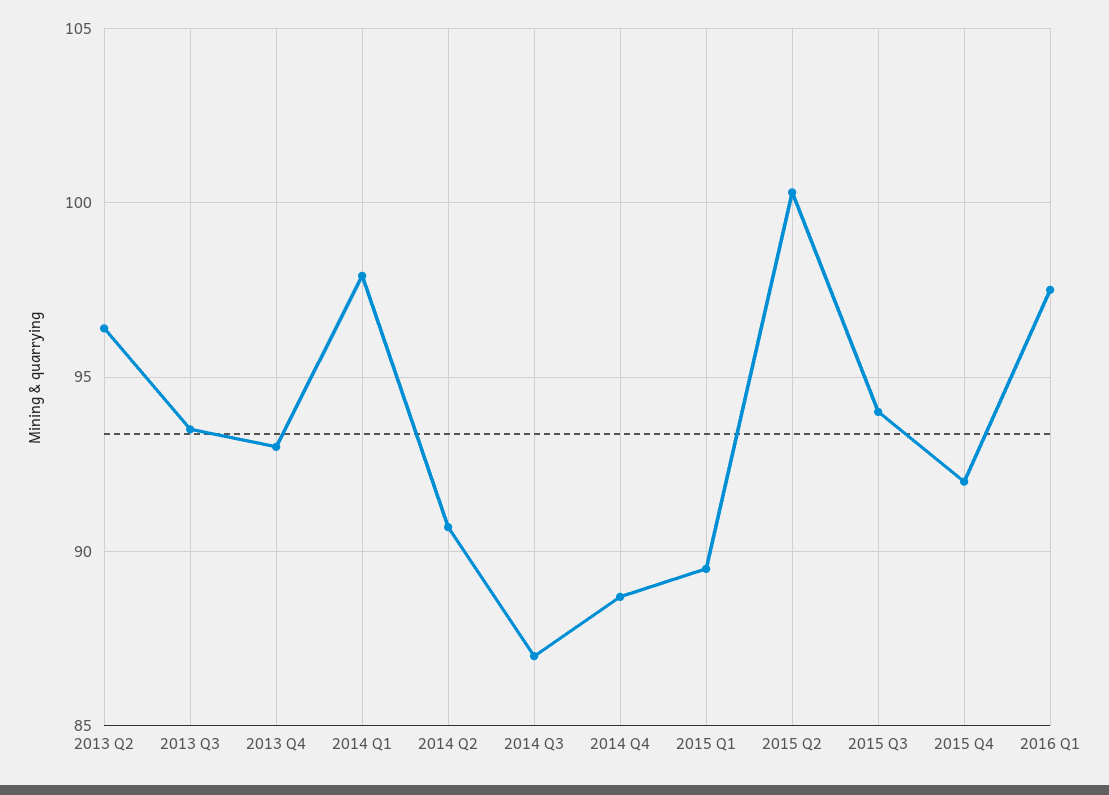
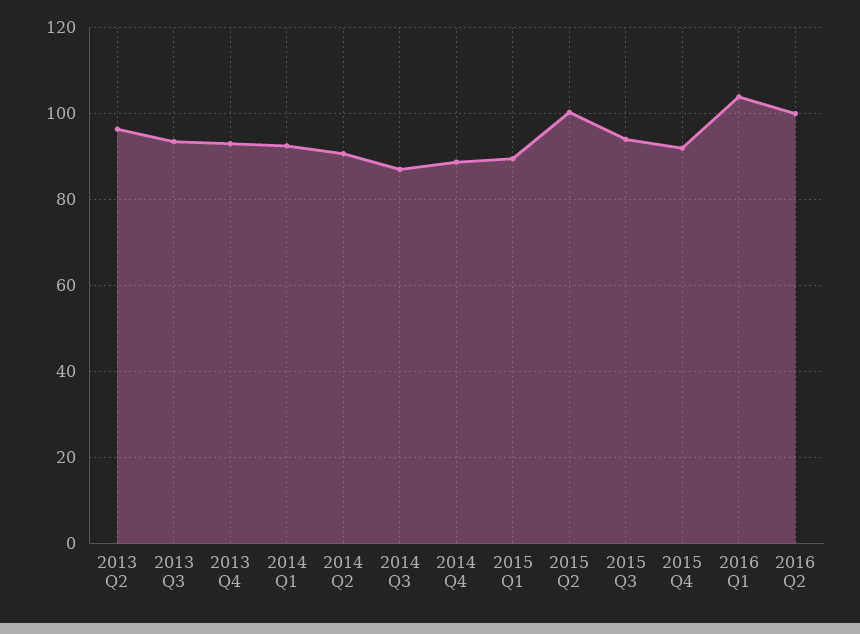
2014 Q1: 98 -> 92
2016 Q1: 97.5 -> 104
2016 Q2: none -> 100

